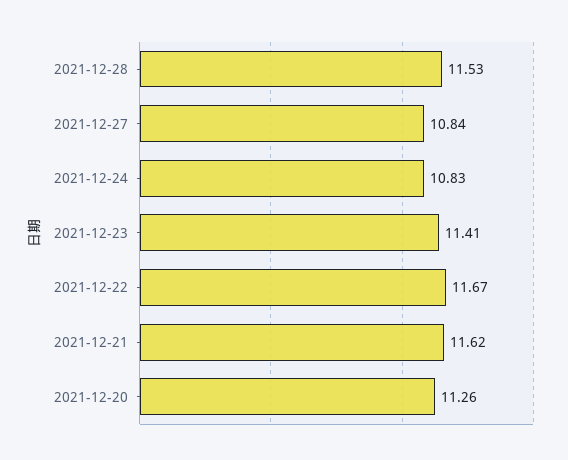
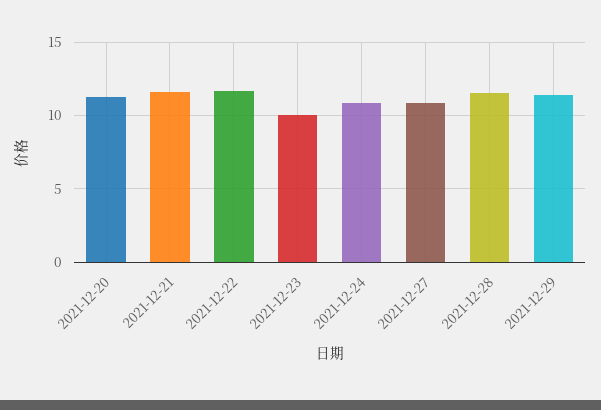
2021-12-23: 11.41 -> 10
2021-12-29: none -> 11.5

